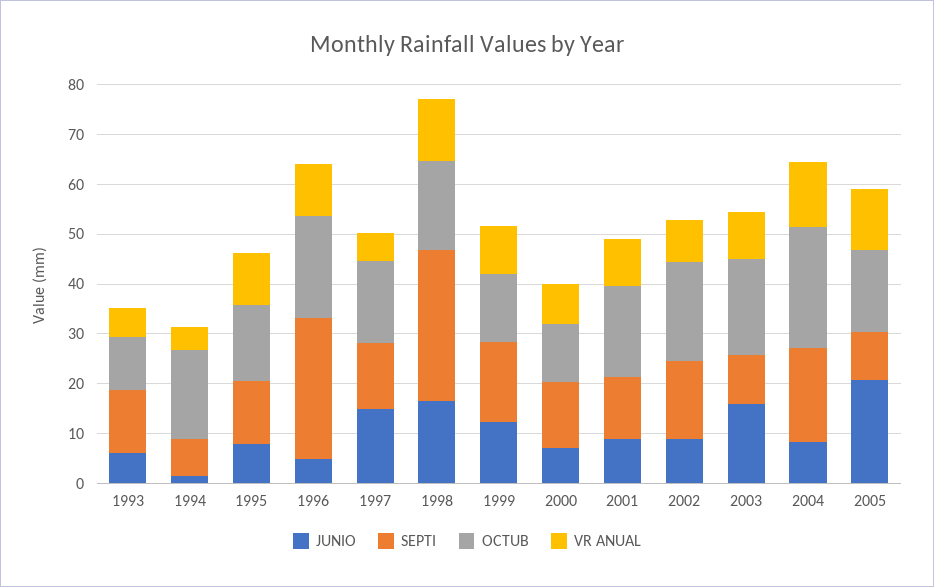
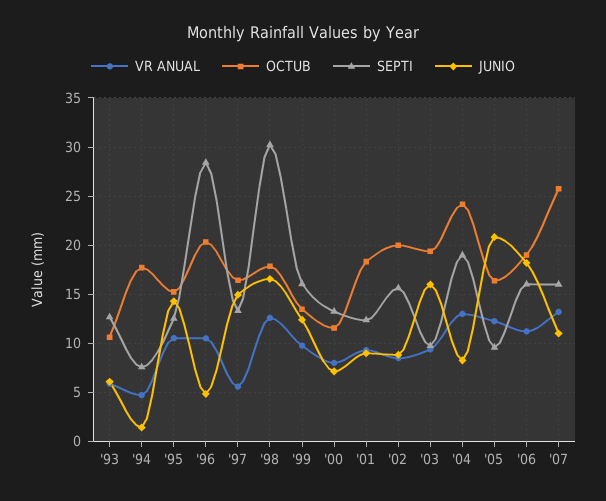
JUNIO, 1995: 8 -> 14
VR ANUAL, '06: none -> 11
OCTUB, '06: none -> 19
SEPTI, '06: none -> 16
JUNIO, '06: none -> 18
VR ANUAL, '07: none -> 13
OCTUB, '07: none -> 26
SEPTI, '07: none -> 16
JUNIO, '07: none -> 11

